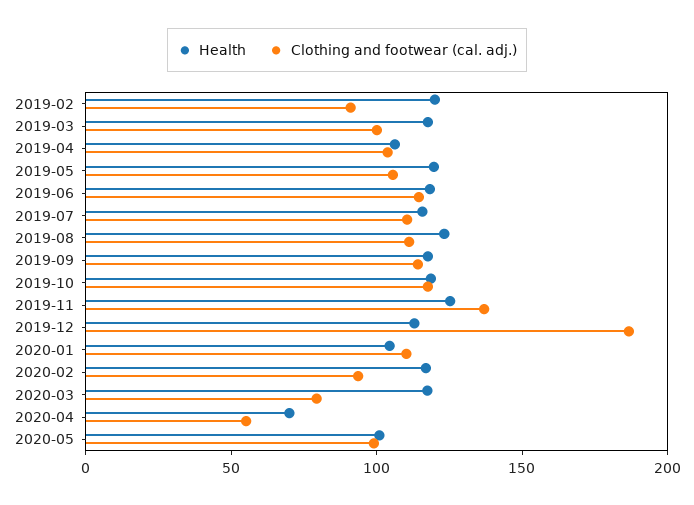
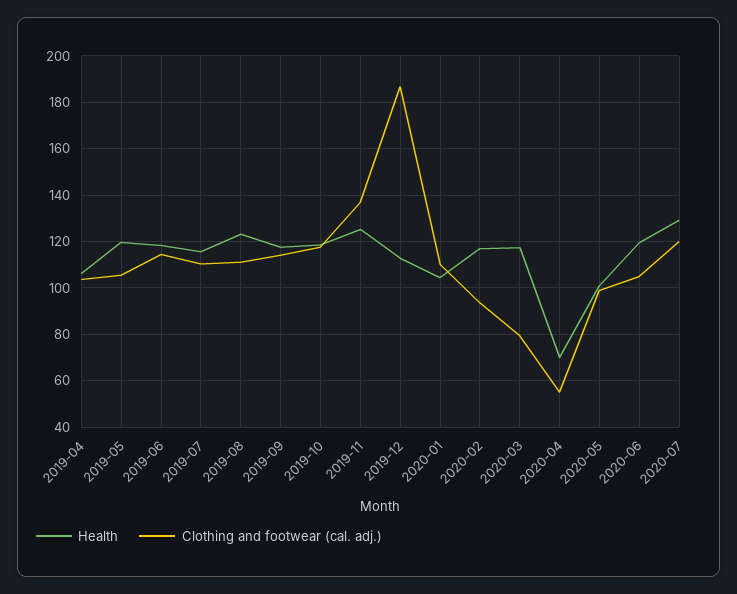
Health, 2019-02: 120 -> none
Clothing and footwear (cal. adj.), 2019-02: 90 -> none
Health, 2019-03: 120 -> none
Clothing and footwear (cal. adj.), 2019-03: 100 -> none
Health, 2020-06: none -> 120
Clothing and footwear (cal. adj.), 2020-06: none -> 105
Health, 2020-07: none -> 130
Clothing and footwear (cal. adj.), 2020-07: none -> 120

